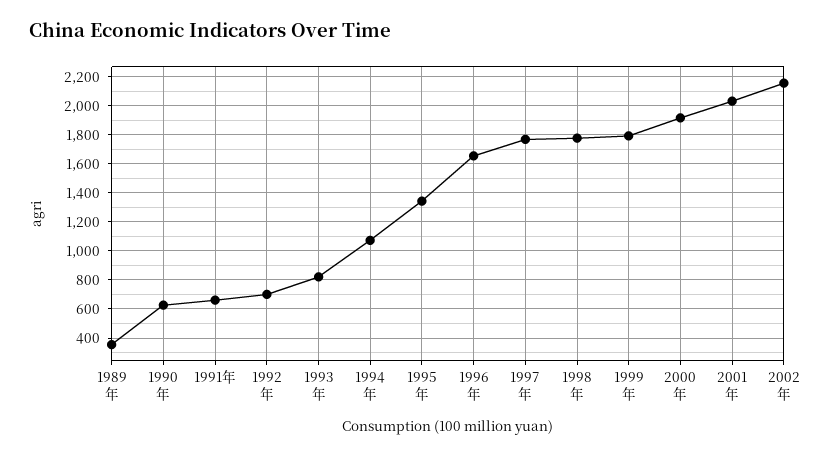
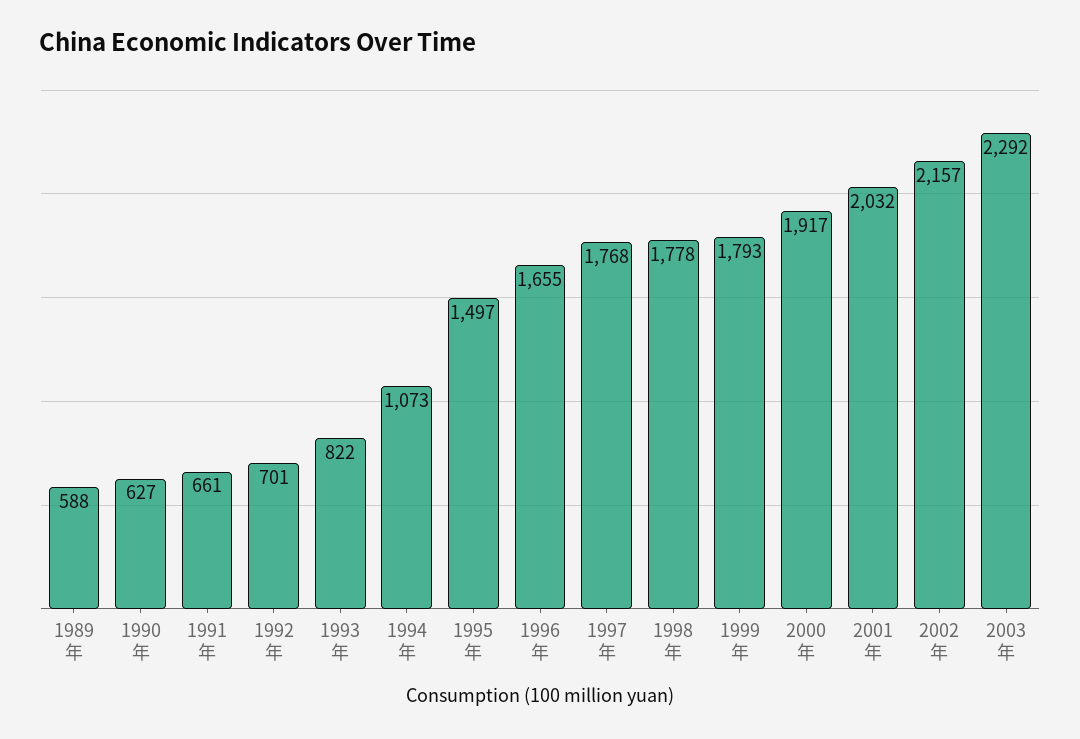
1989年: 350 -> 588
1995年: 1350 -> 1497
2003年: none -> 2292

